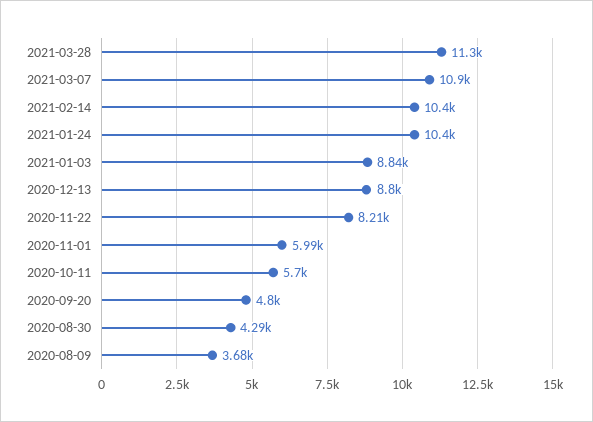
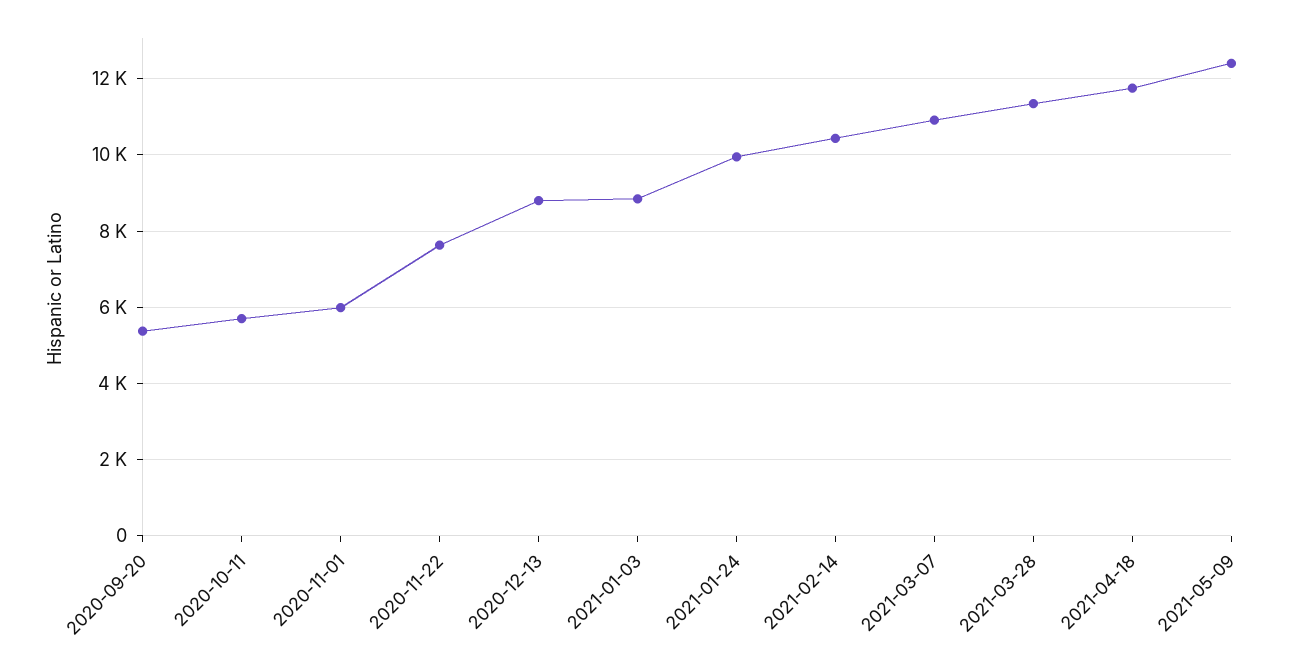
2021-01-24: 10400 -> 10000
2020-11-22: 8210 -> 7600
2020-09-20: 4800 -> 5400
2020-08-30: 4290 -> none
2020-08-09: 3680 -> none
2021-04-18: none -> 11800
2021-05-09: none -> 12400

